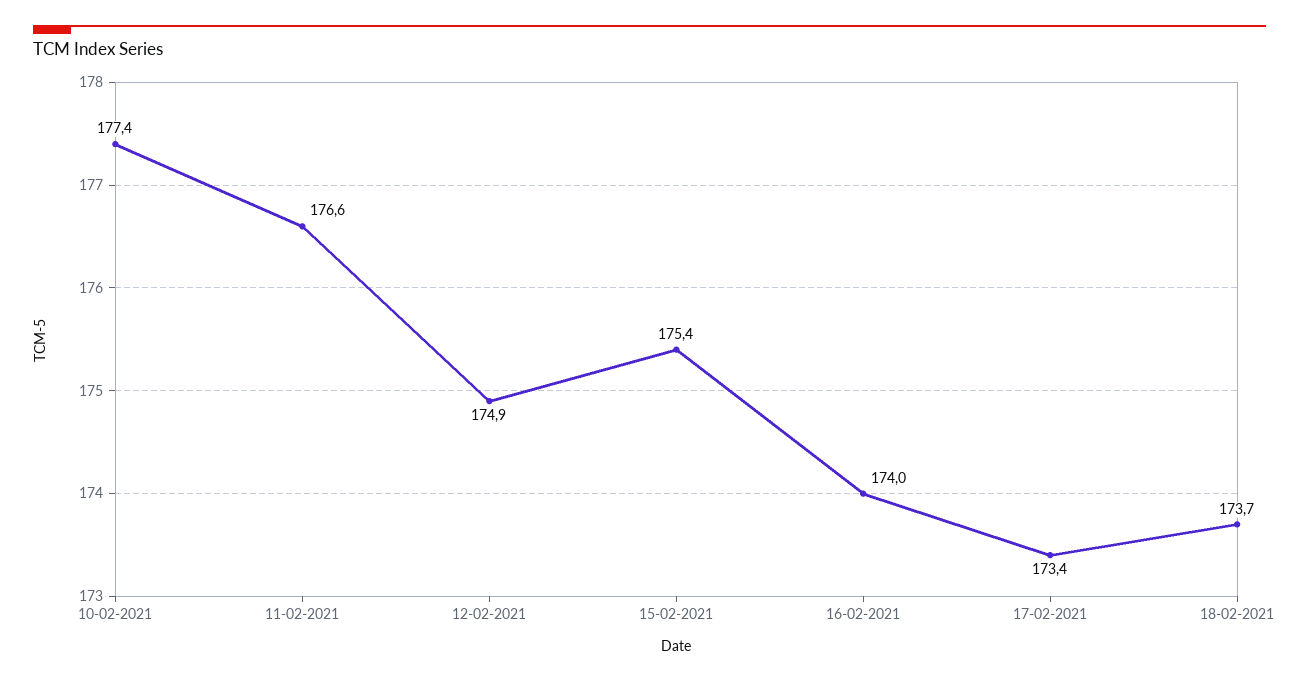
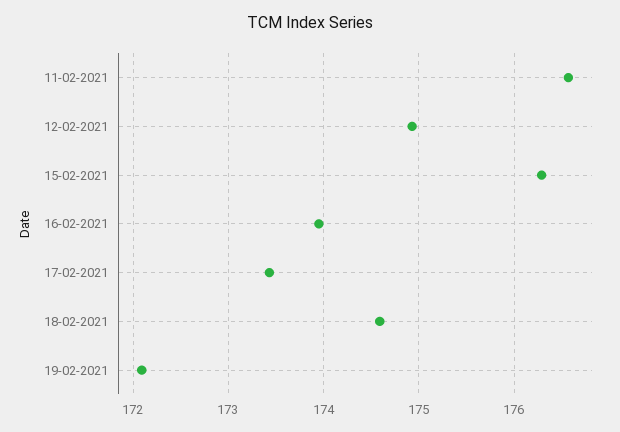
10-02-2021: 177.4 -> none
15-02-2021: 175.4 -> 176.3
18-02-2021: 173.7 -> 174.6
19-02-2021: none -> 172.1

